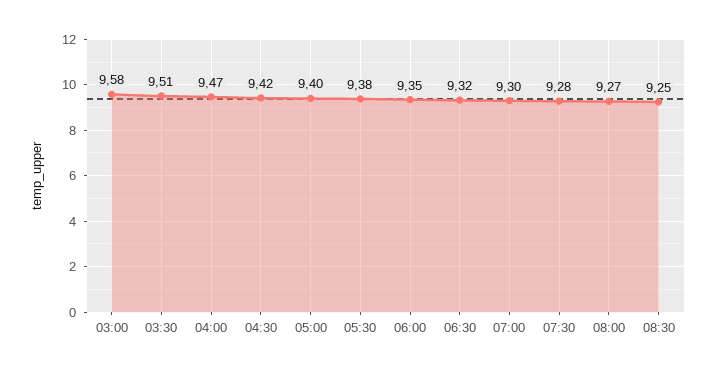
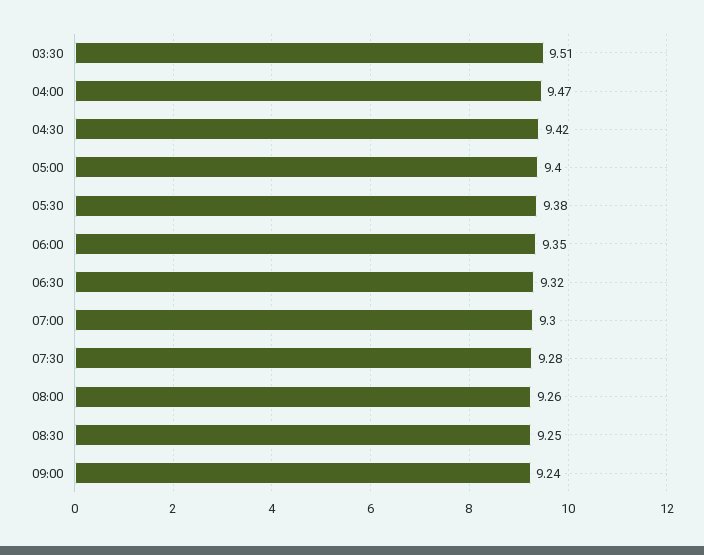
03:00: 9.58 -> none
08:00: 9.27 -> 9.26
09:00: none -> 9.24

